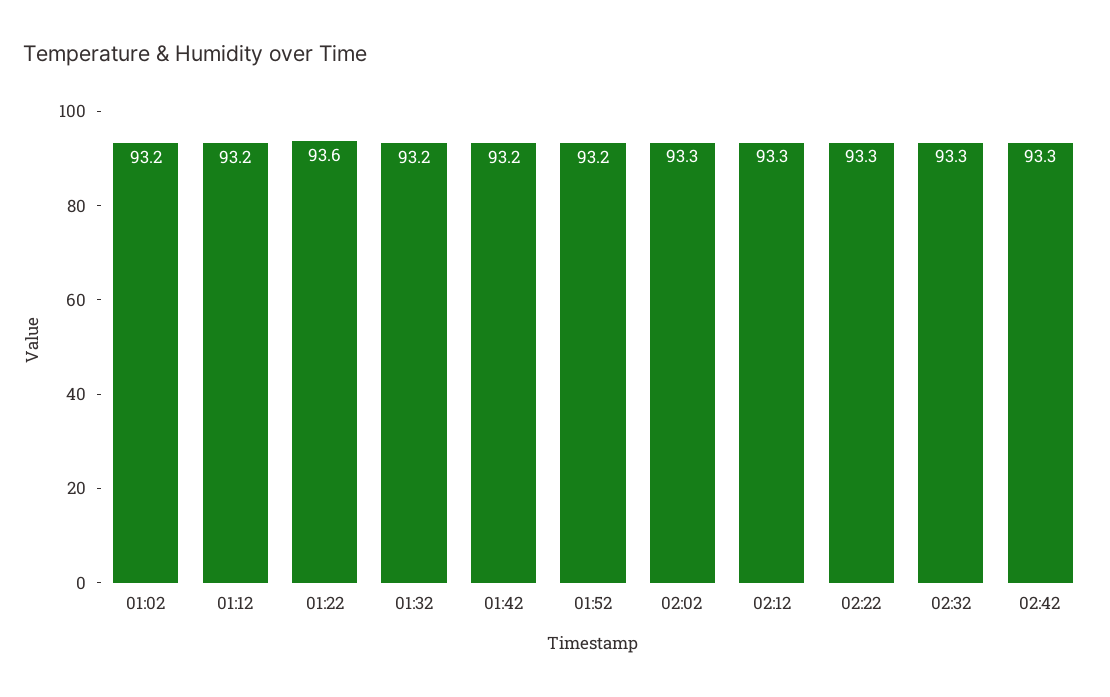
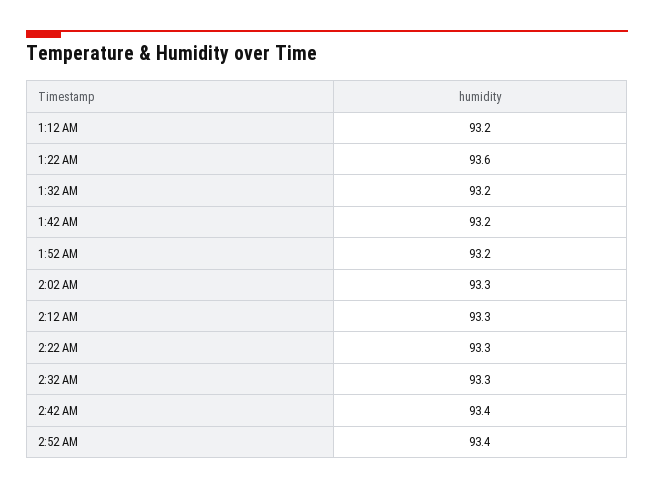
01:02: 93.2 -> none
02:42: 93.3 -> 93.4
2:52 AM: none -> 93.4

